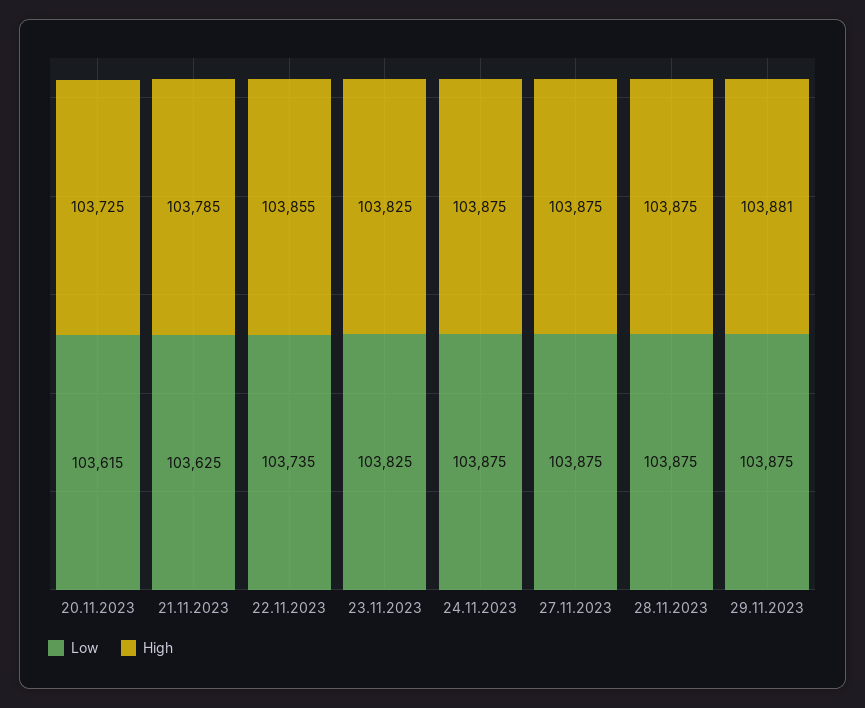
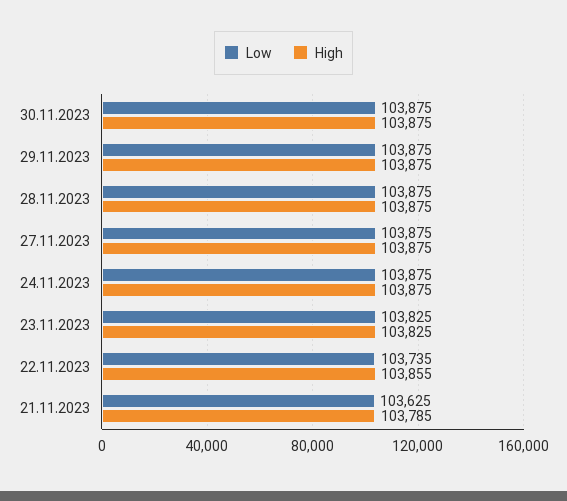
Low, 20.11.2023: 103615 -> none
High, 20.11.2023: 103725 -> none
High, 29.11.2023: 103881 -> 103875
Low, 30.11.2023: none -> 103875
High, 30.11.2023: none -> 103875

